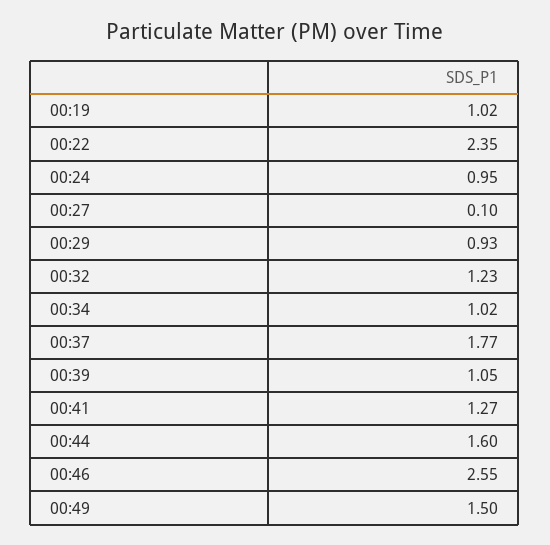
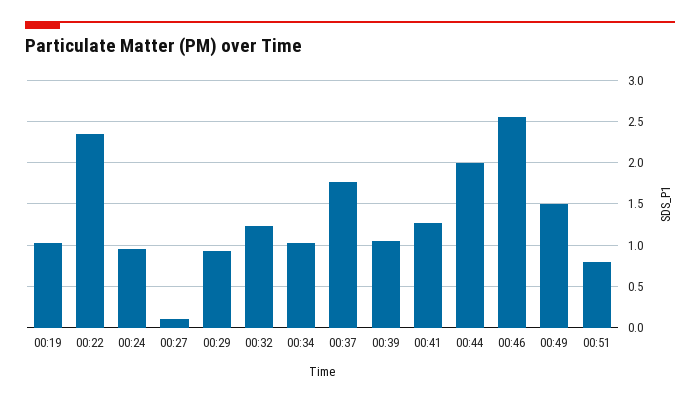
00:44: 1.6 -> 2
00:51: none -> 0.8

